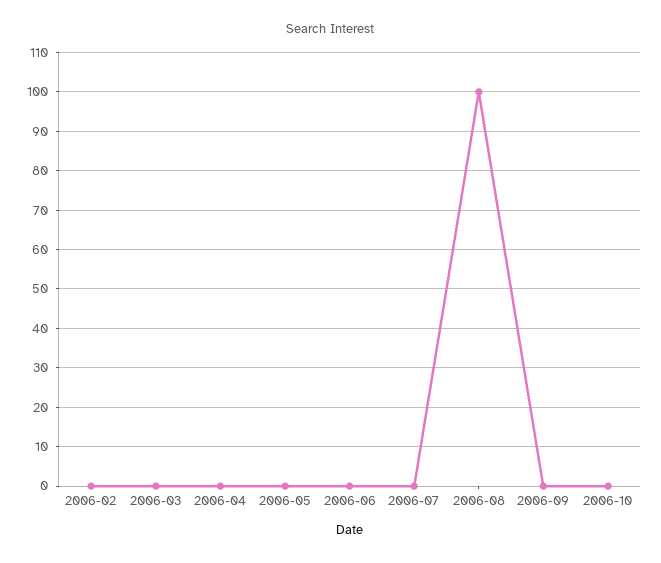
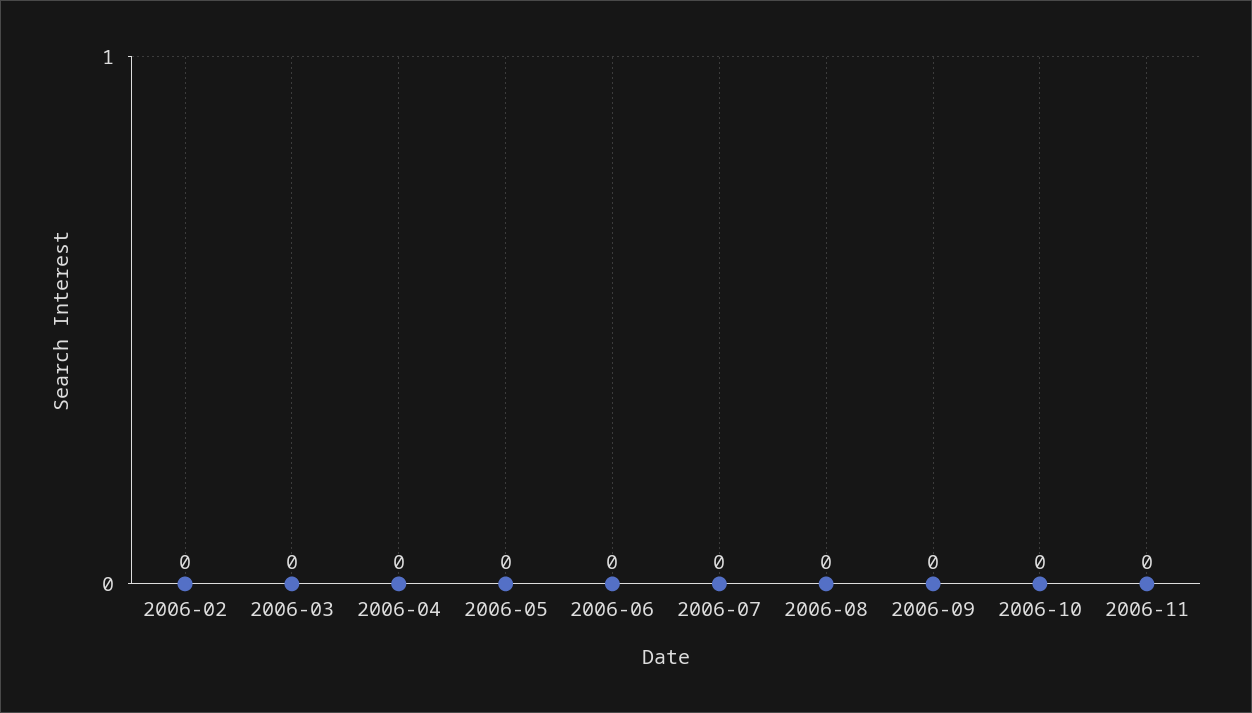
2006-08: 100 -> 0
2006-11: none -> 0

